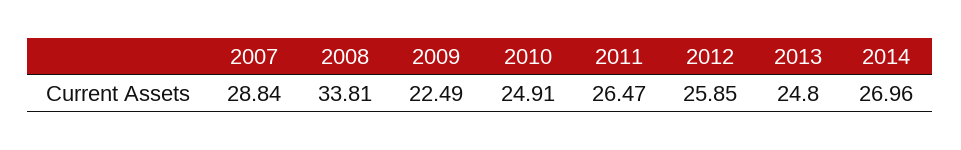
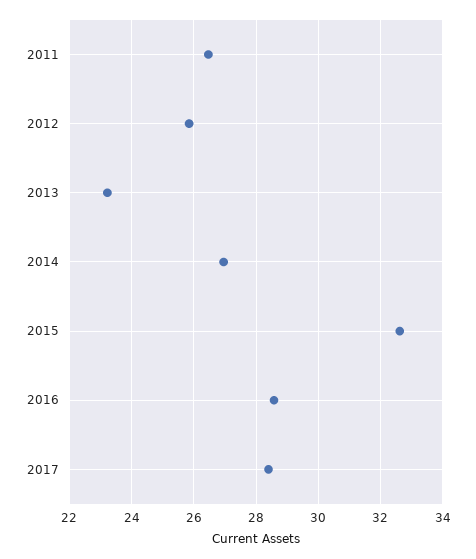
2007: 28.84 -> none
2008: 33.81 -> none
2009: 22.49 -> none
2010: 24.91 -> none
2013: 24.8 -> 23.2
2015: none -> 32.6
2016: none -> 28.6
2017: none -> 28.4

